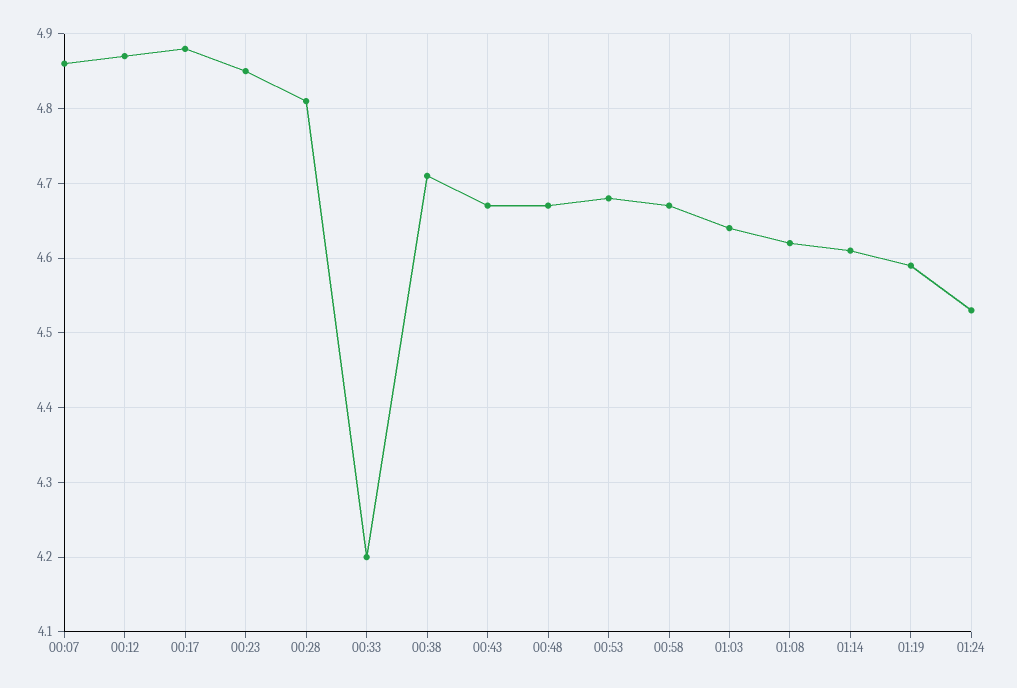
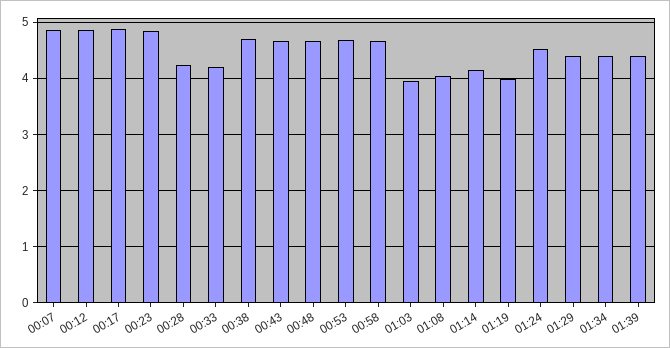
00:28: 4.81 -> 4.2
01:03: 4.64 -> 4
01:08: 4.62 -> 4
01:14: 4.61 -> 4.2
01:19: 4.59 -> 4
01:29: none -> 4.4
01:34: none -> 4.4
01:39: none -> 4.4

